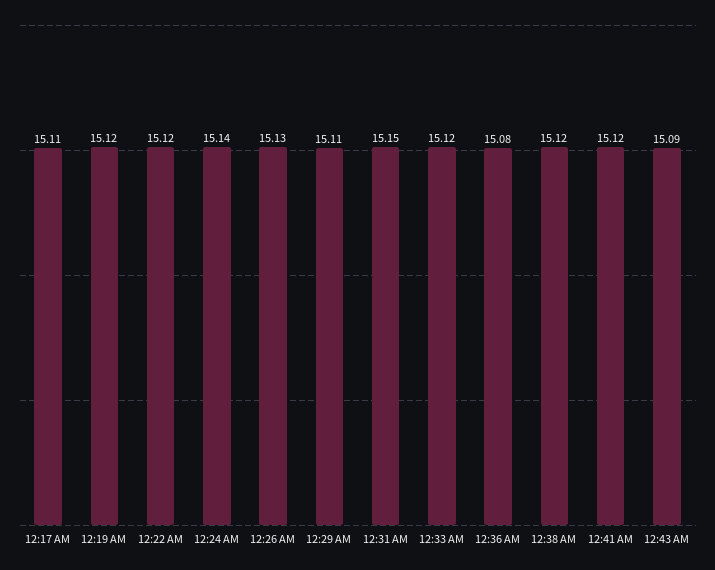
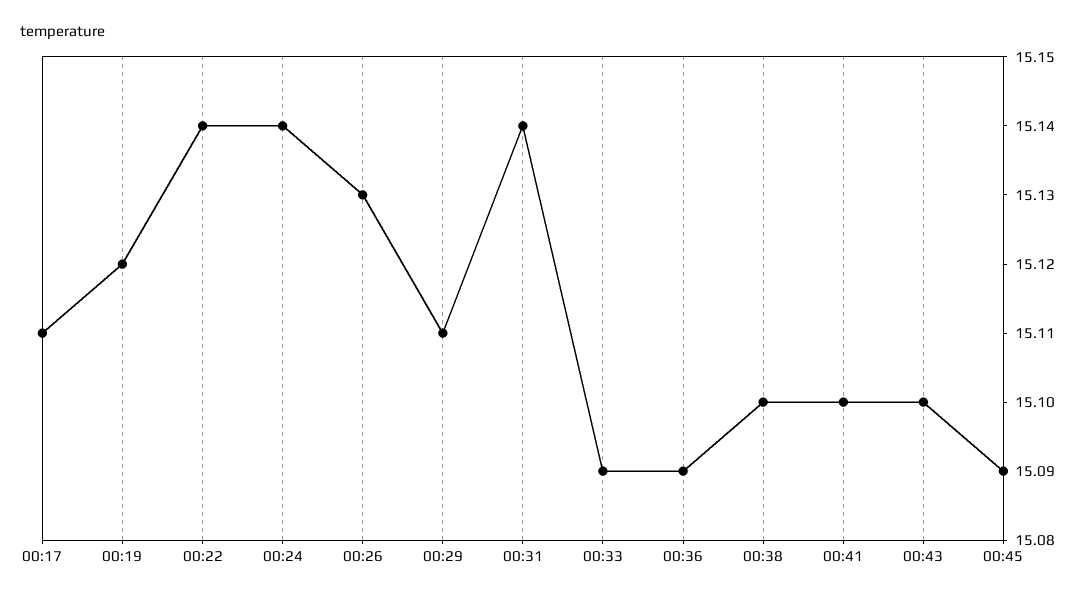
12:22 AM: 15.12 -> 15.14
12:31 AM: 15.15 -> 15.14
12:33 AM: 15.12 -> 15.09
12:36 AM: 15.08 -> 15.09
12:38 AM: 15.12 -> 15.1
12:41 AM: 15.12 -> 15.1
12:43 AM: 15.09 -> 15.1
00:45: none -> 15.09

